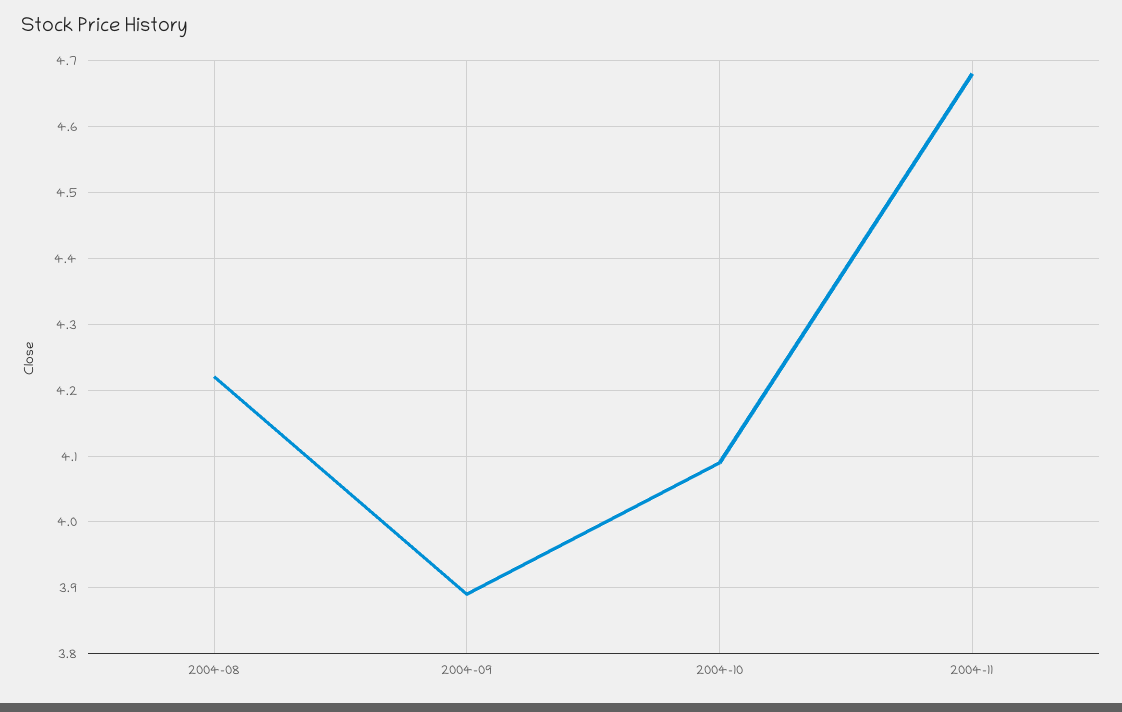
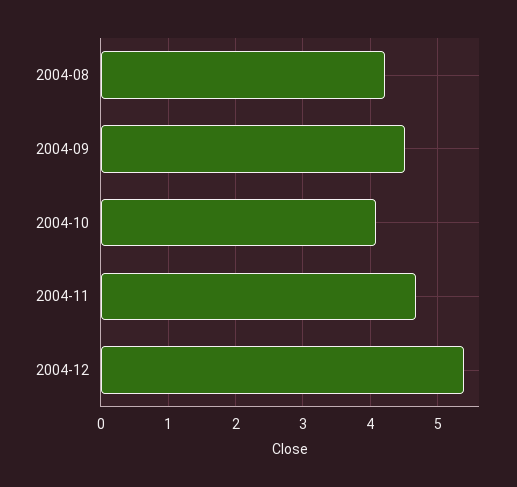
2004-09: 3.89 -> 4.5
2004-12: none -> 5.4

